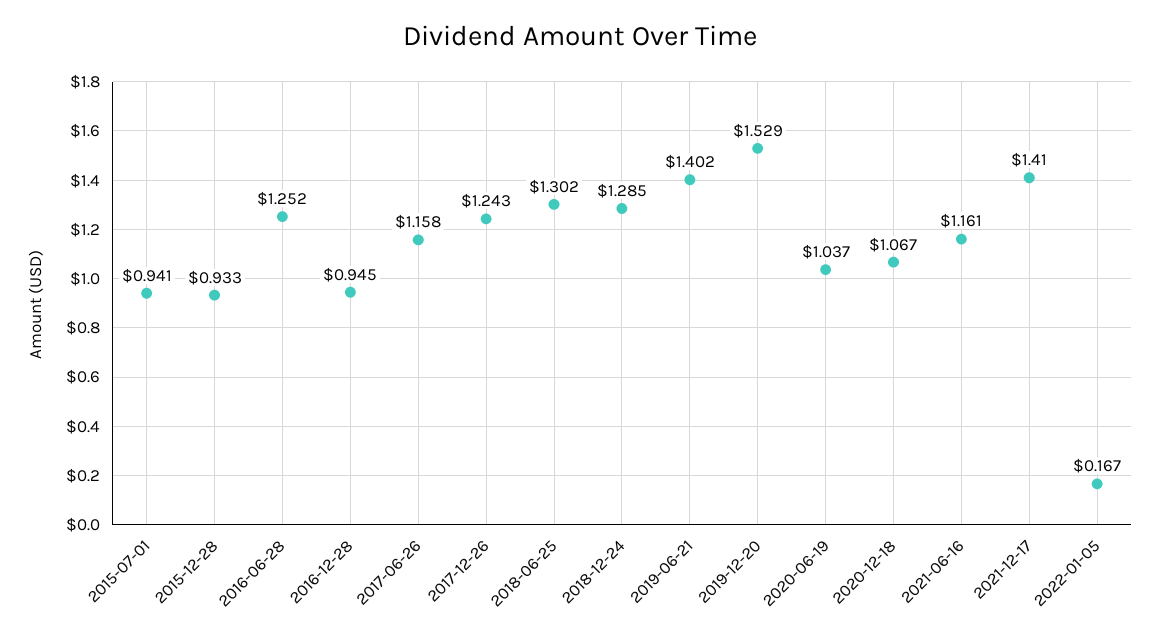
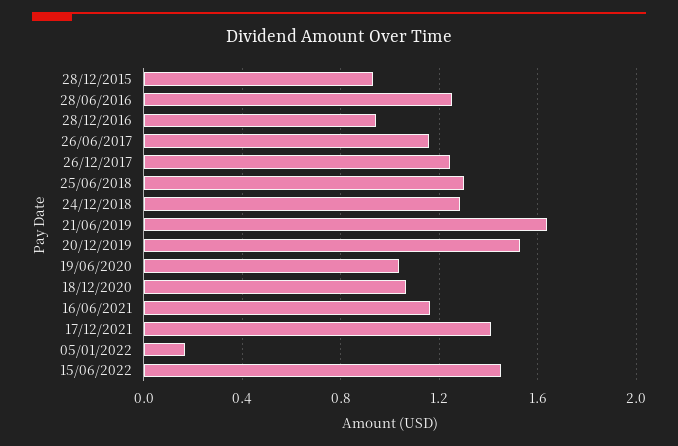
2015-07-01: 0.941 -> none
2019-06-21: 1.402 -> 1.65
15/06/2022: none -> 1.45

